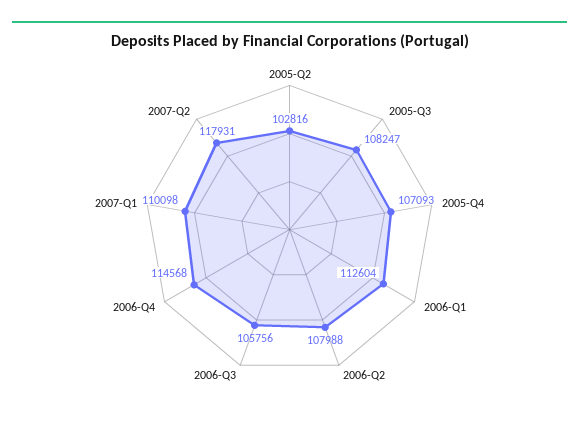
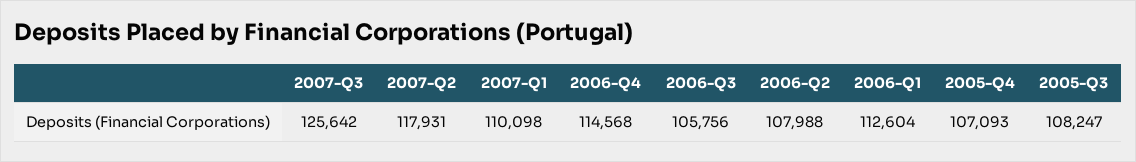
2005-Q2: 102816 -> none
2007-Q3: none -> 125642

